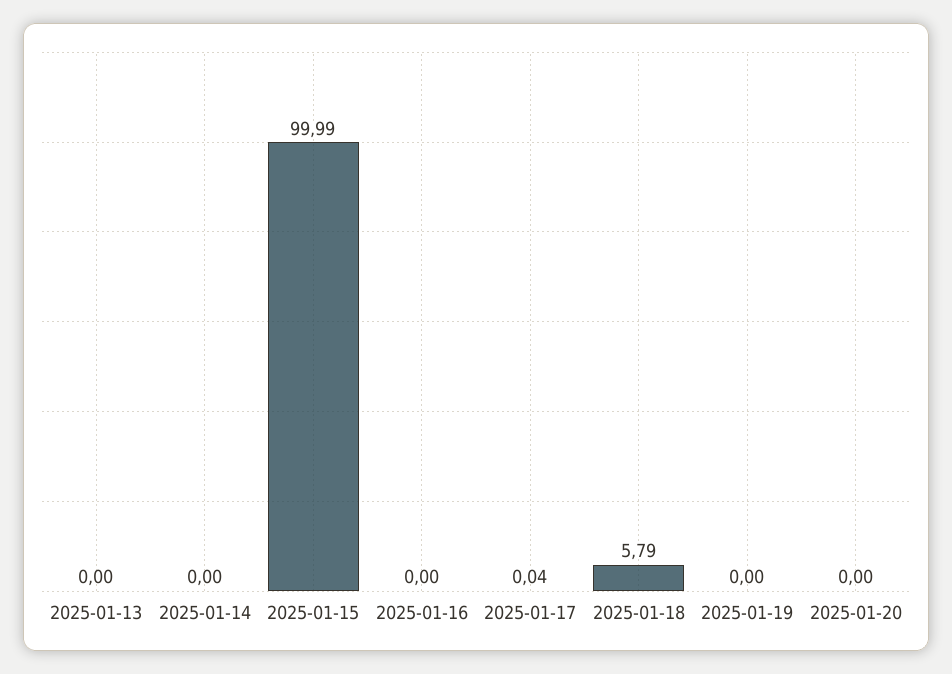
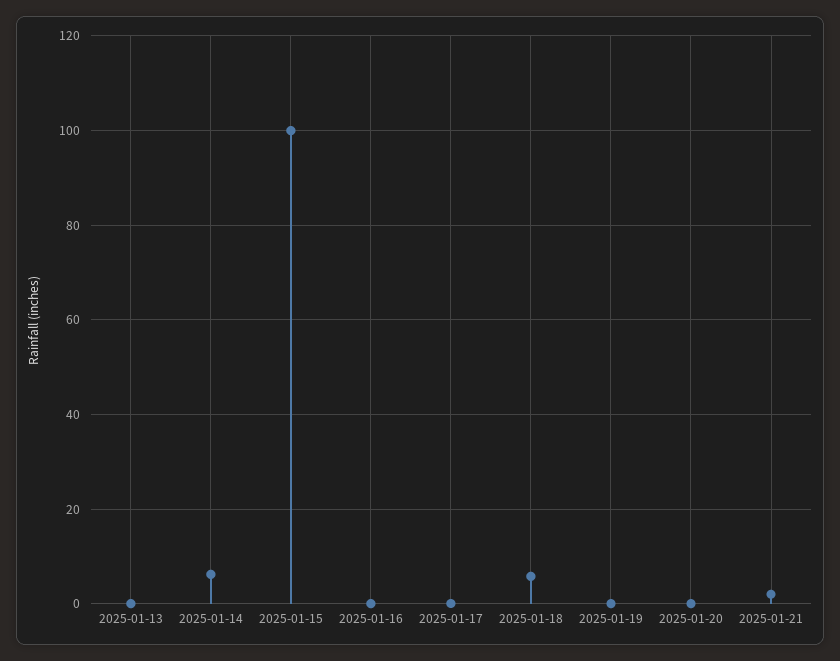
2025-01-14: 0 -> 6
2025-01-21: none -> 2

